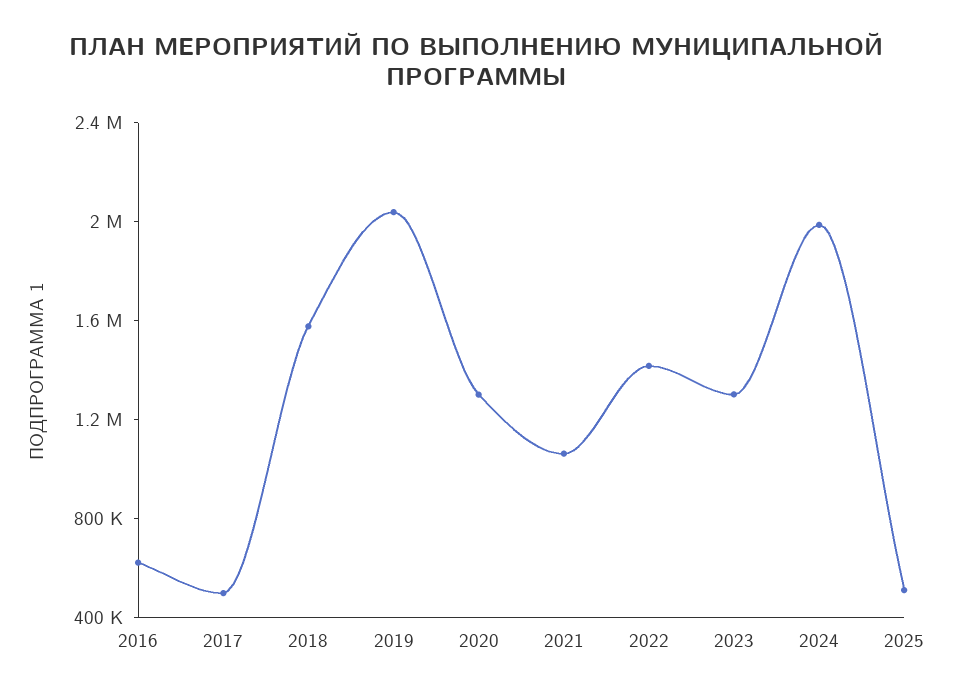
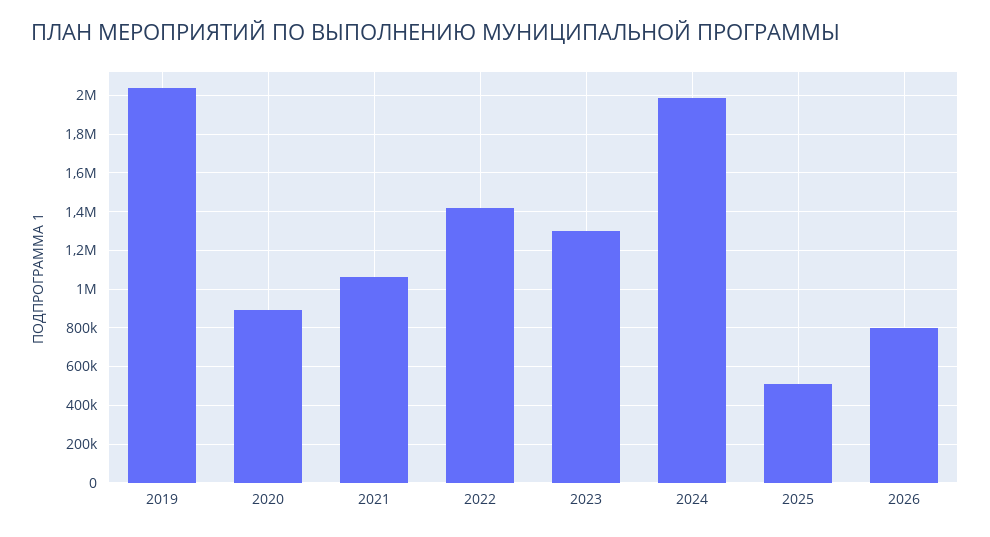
2016: 600000 -> none
2017: 500000 -> none
2018: 1600000 -> none
2020: 1300000 -> 900000
2026: none -> 800000

